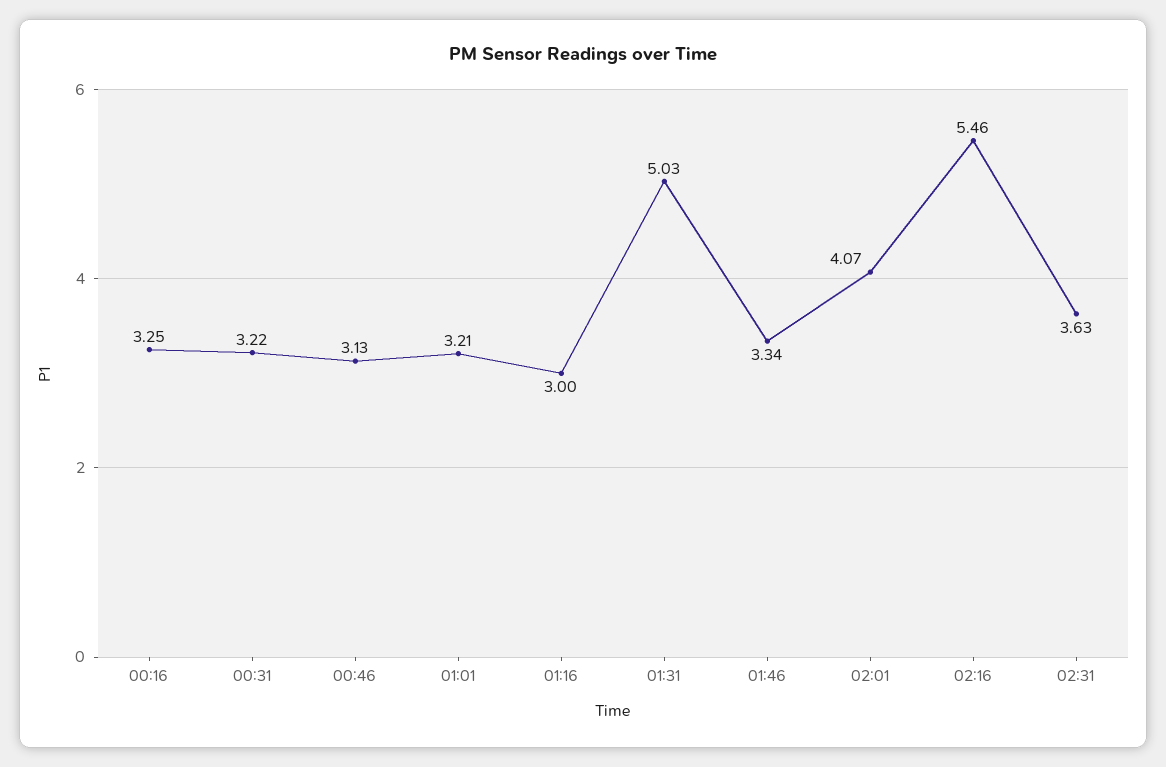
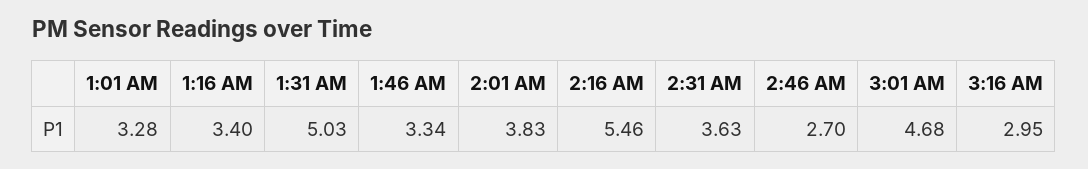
00:16: 3.25 -> none
00:31: 3.22 -> none
00:46: 3.13 -> none
01:01: 3.21 -> 3.28
01:16: 3 -> 3.4
02:01: 4.07 -> 3.83
2:46 AM: none -> 2.7
3:01 AM: none -> 4.68
3:16 AM: none -> 2.95

